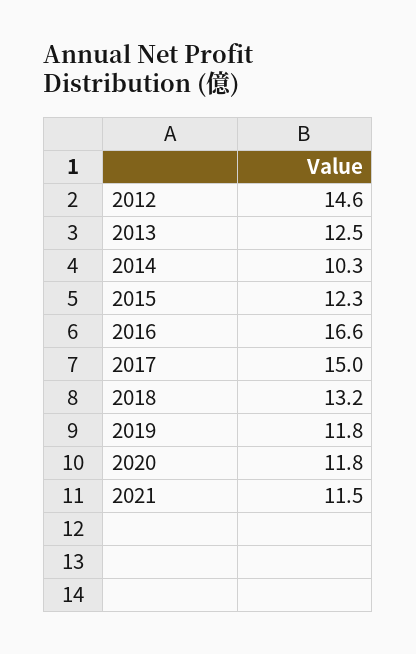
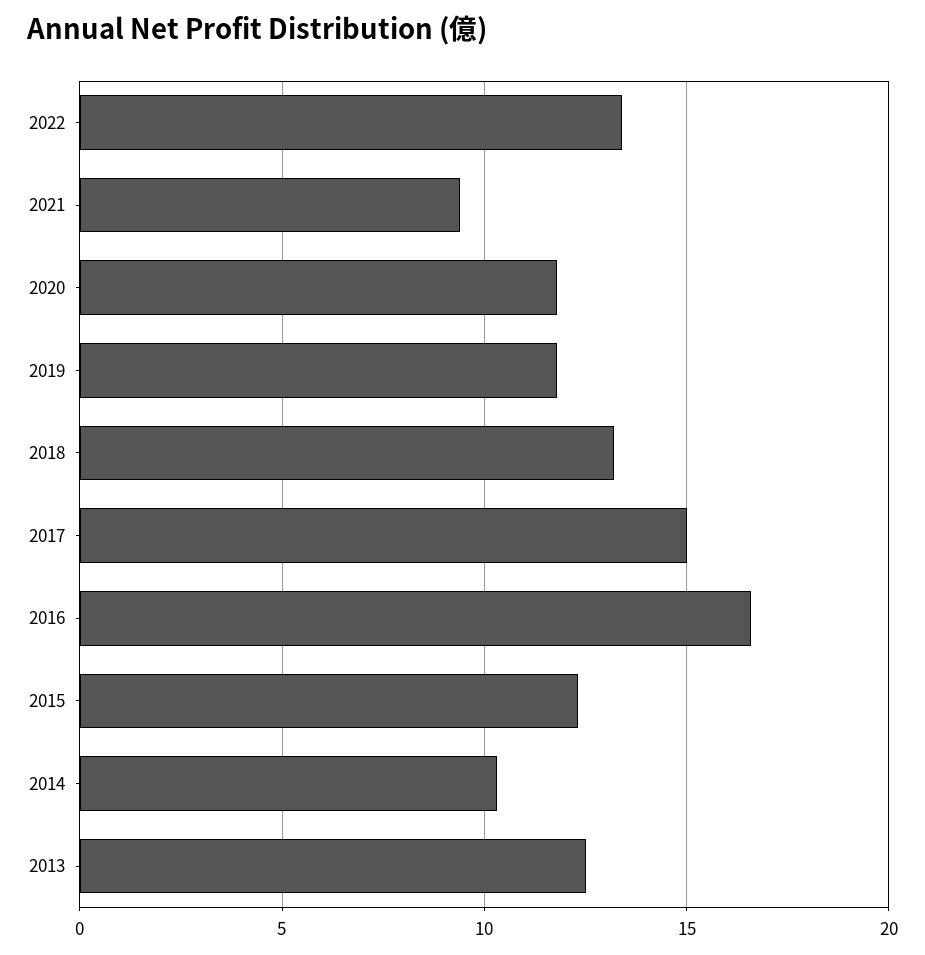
2012: 14.6 -> none
2021: 11.5 -> 9.5
2022: none -> 13.5

